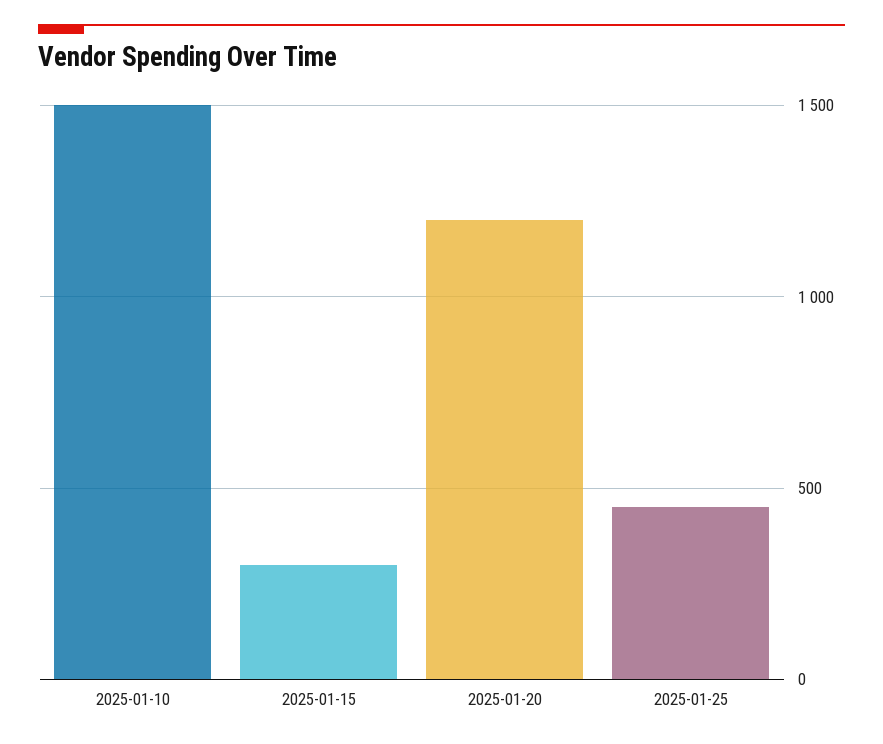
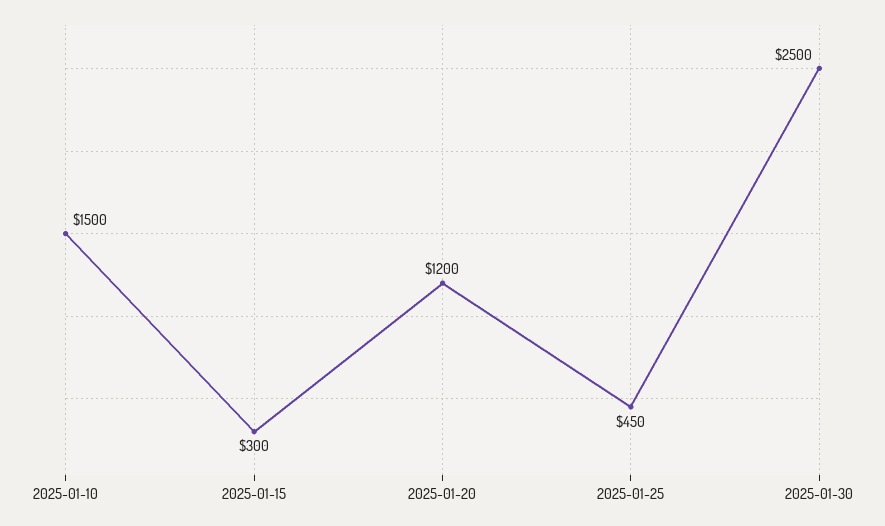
2025-01-30: none -> 2500

